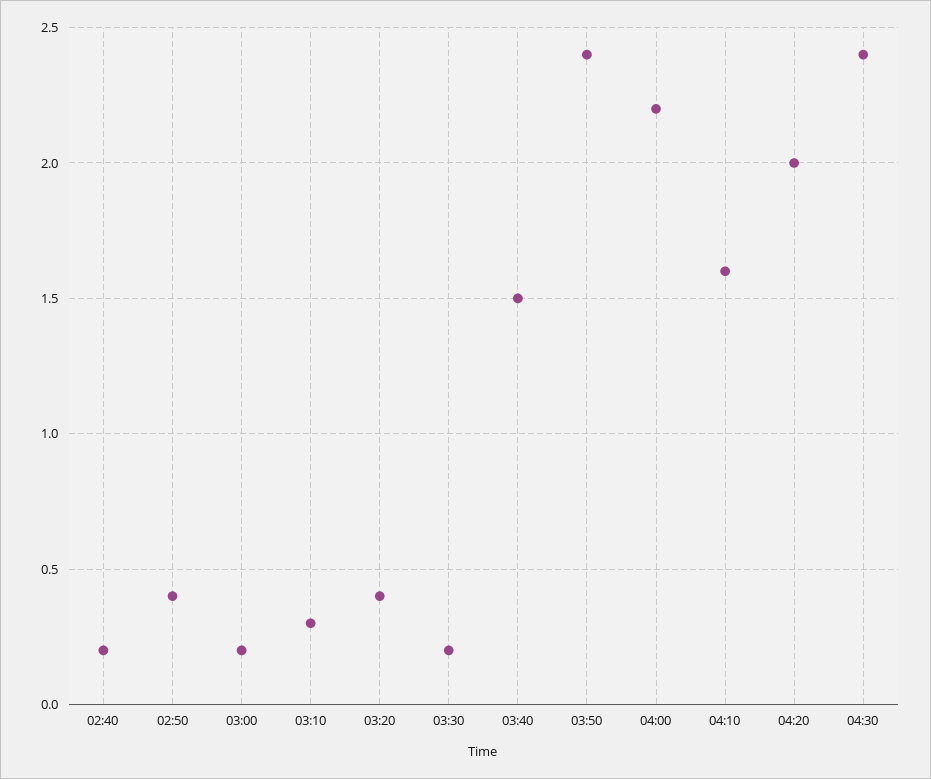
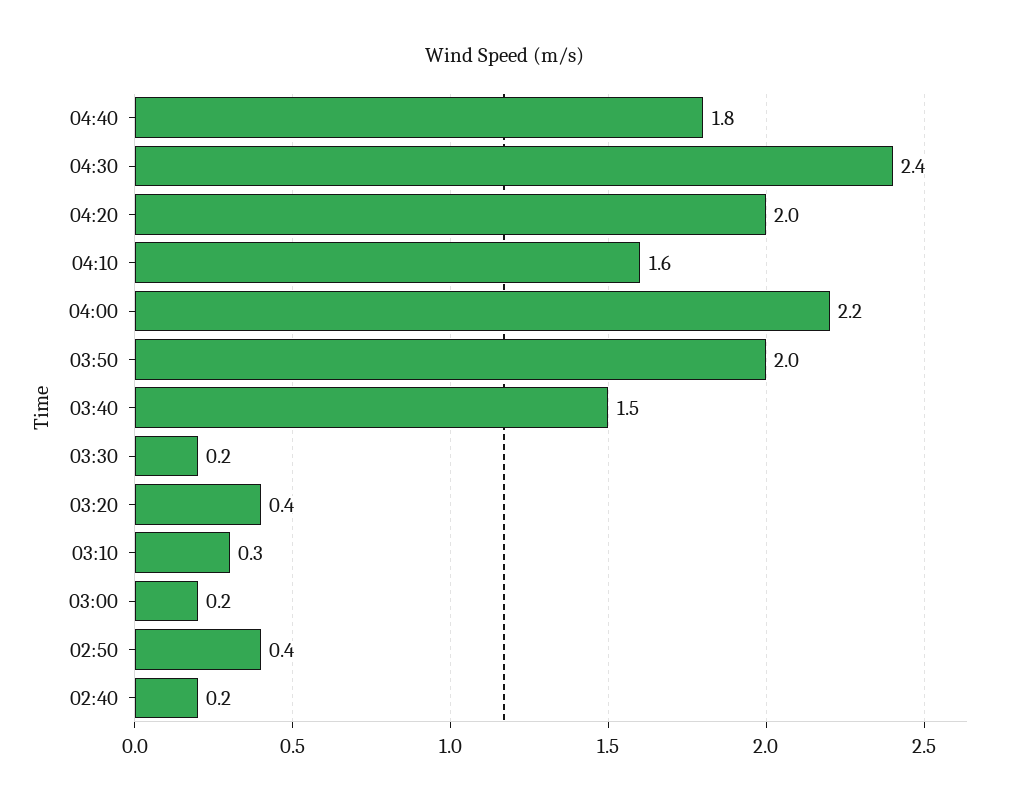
03:50: 2.4 -> 2
04:40: none -> 1.8

